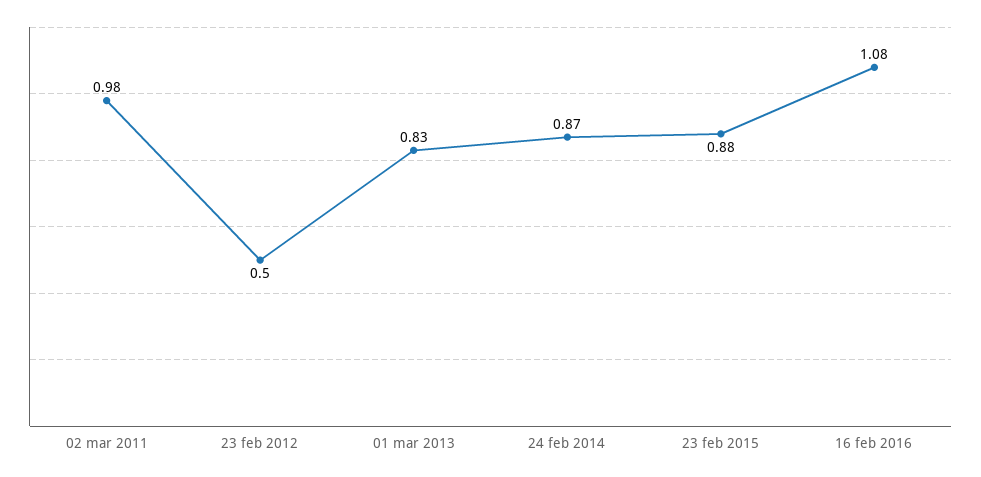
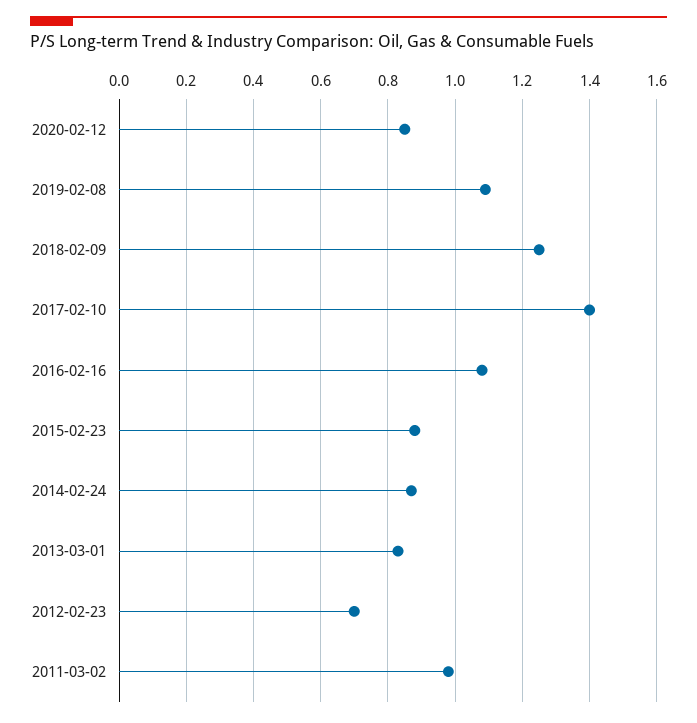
23 feb 2012: 0.5 -> 0.7
2020-02-12: none -> 0.85
2019-02-08: none -> 1.1
2018-02-09: none -> 1.25
2017-02-10: none -> 1.4

